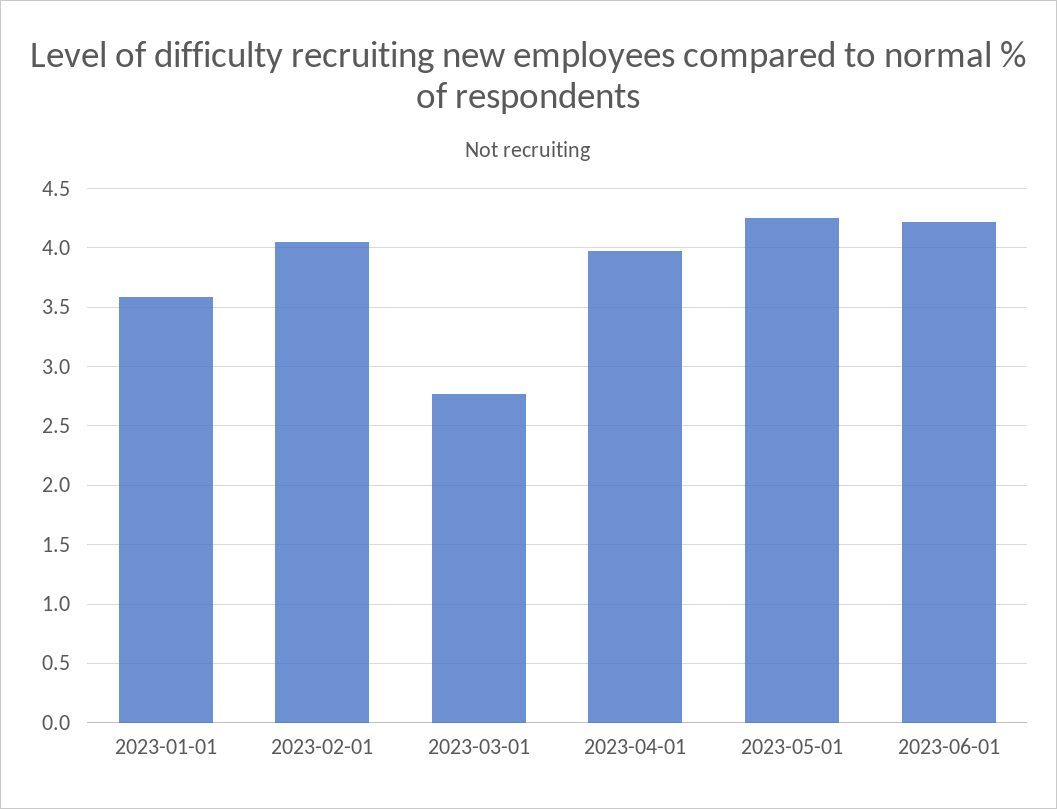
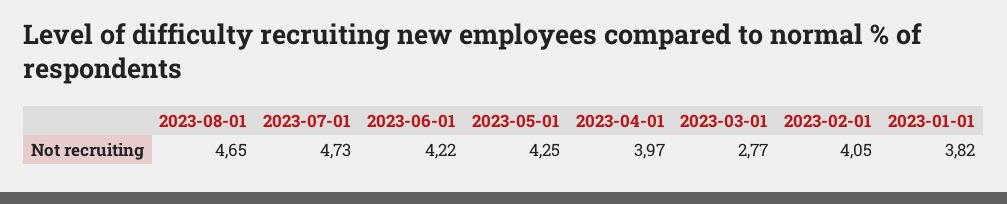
2023-01-01: 3.6 -> 3.82
2023-08-01: none -> 4.65
2023-07-01: none -> 4.73

